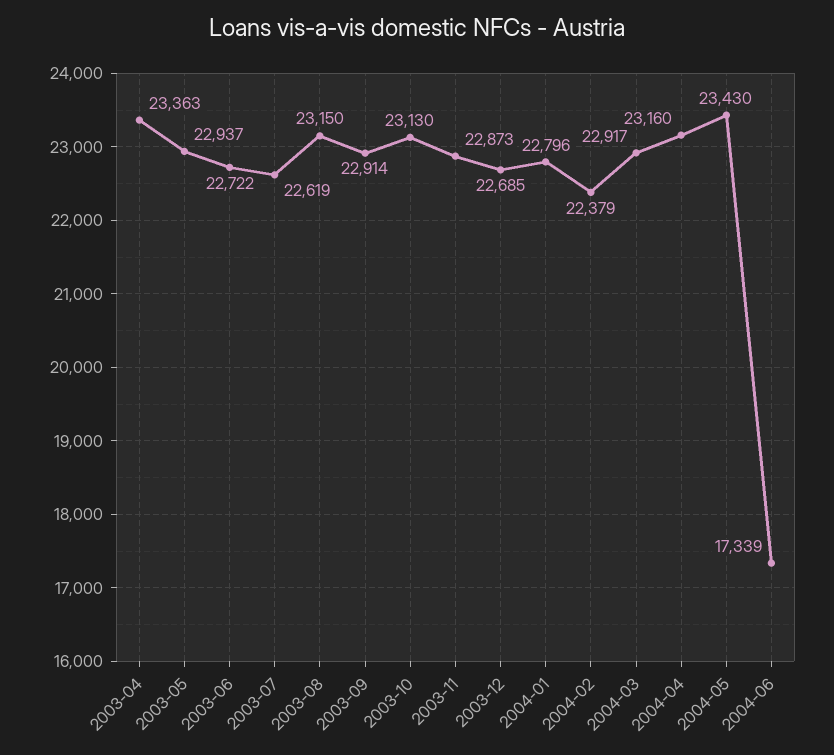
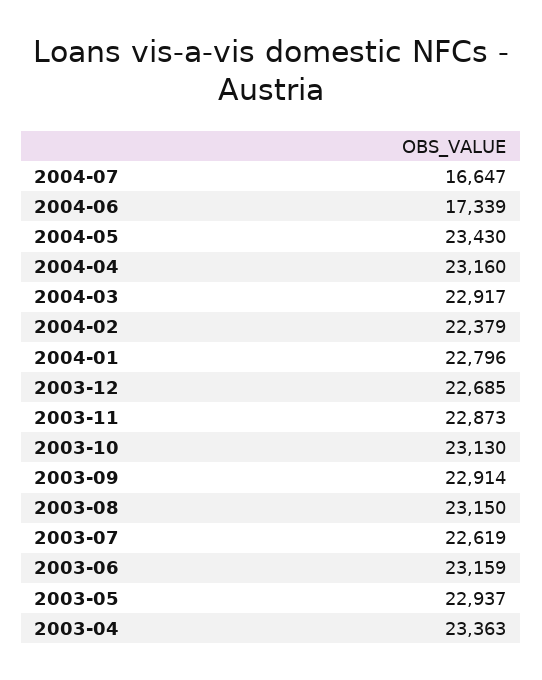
2003-06: 22722 -> 23159
2004-07: none -> 16647

